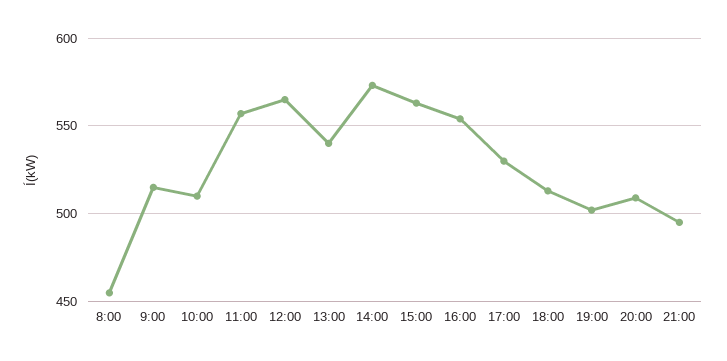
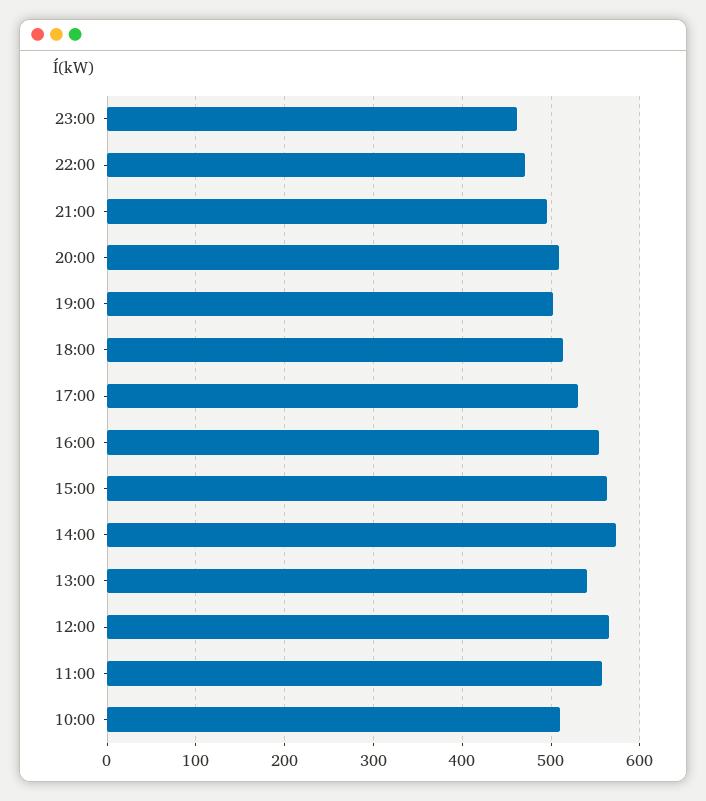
8:00: 455 -> none
9:00: 515 -> none
23:00: none -> 460
22:00: none -> 470

